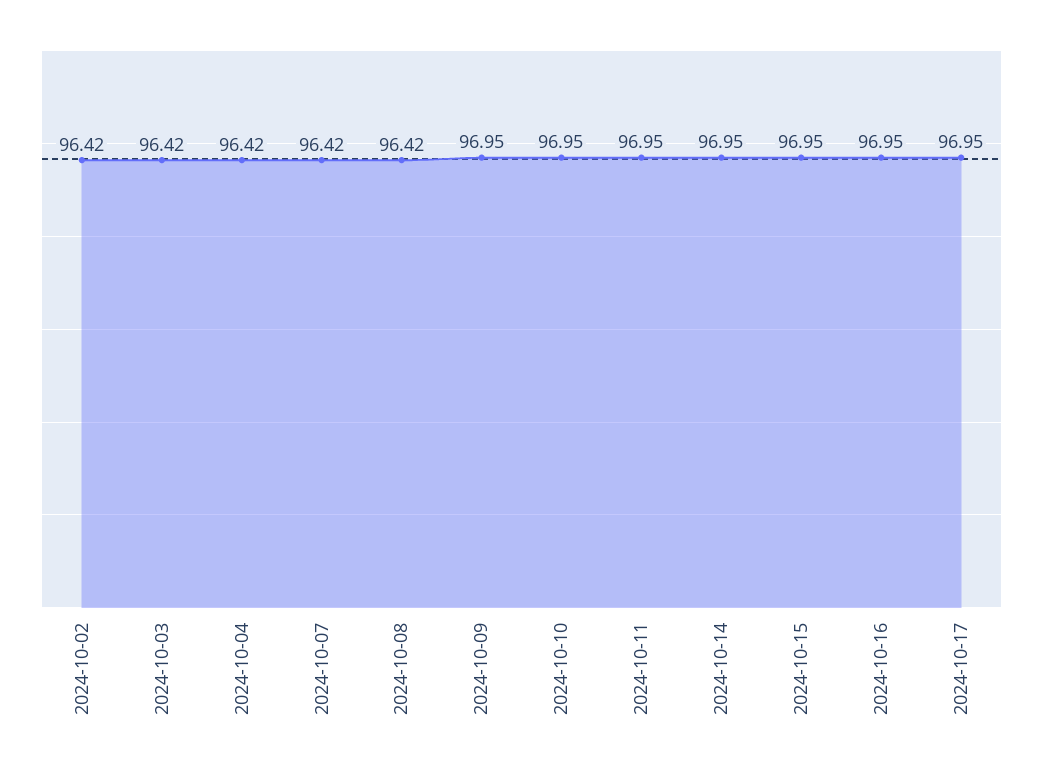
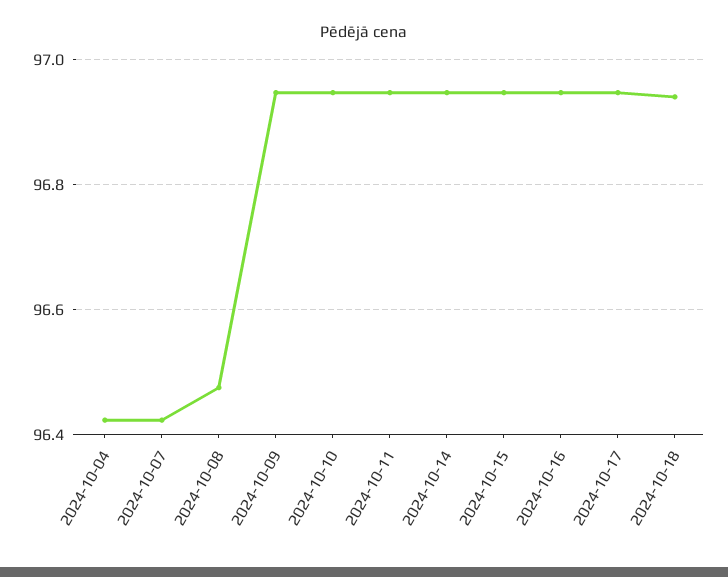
2024-10-02: 96.42 -> none
2024-10-03: 96.42 -> none
2024-10-08: 96.42 -> 96.48
2024-10-18: none -> 96.94

